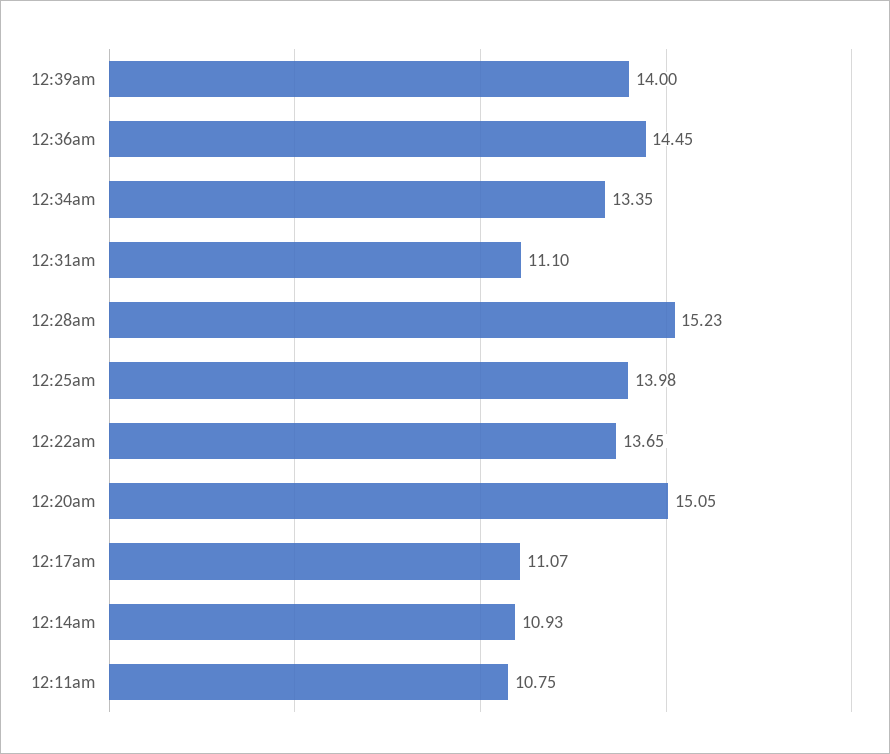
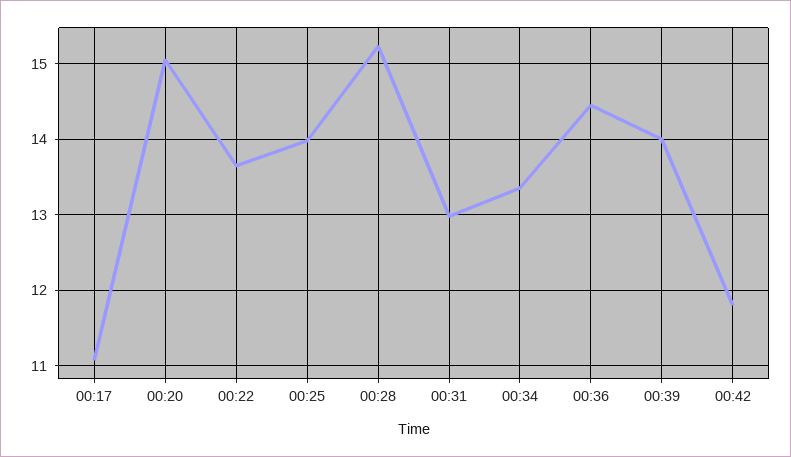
12:31am: 11.1 -> 13
12:14am: 10.93 -> none
12:11am: 10.75 -> none
00:42: none -> 11.8

